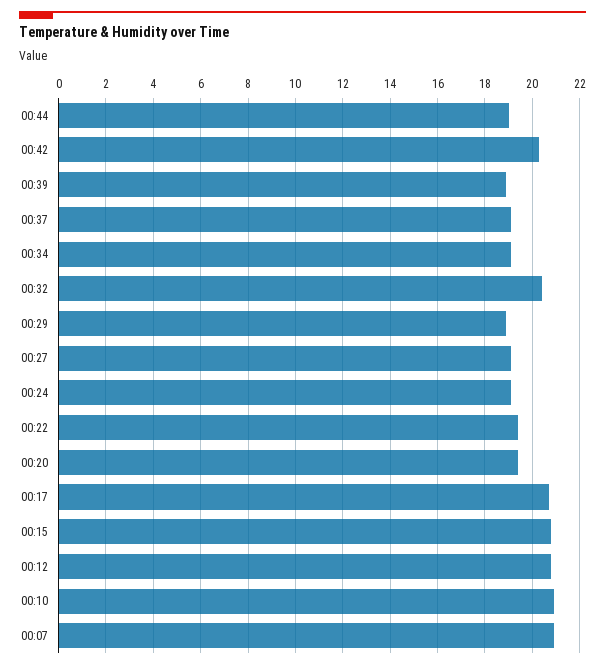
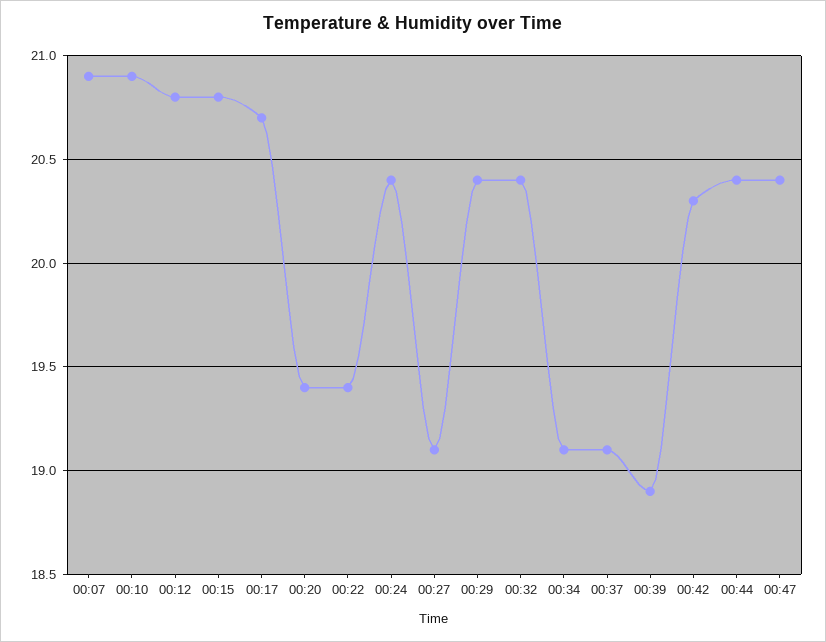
00:44: 19 -> 20.4
00:29: 19 -> 20.4
00:24: 19 -> 20.4
00:47: none -> 20.4

